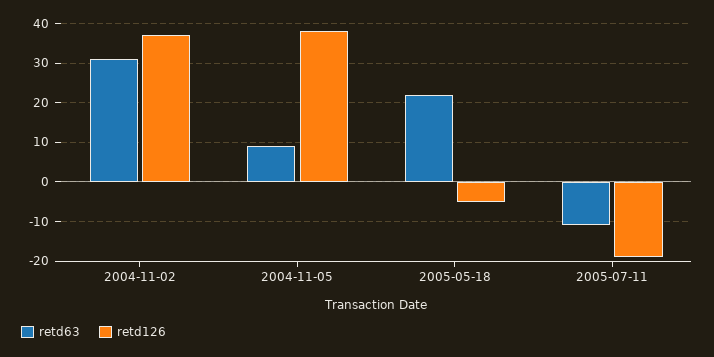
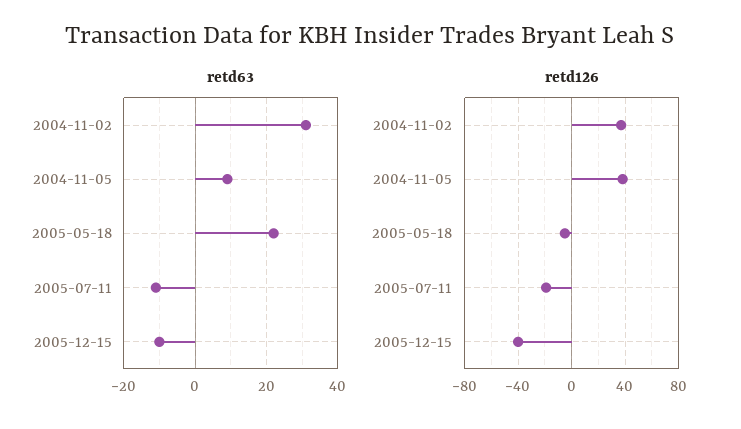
retd63, 2005-12-15: none -> -10
retd126, 2005-12-15: none -> -40

